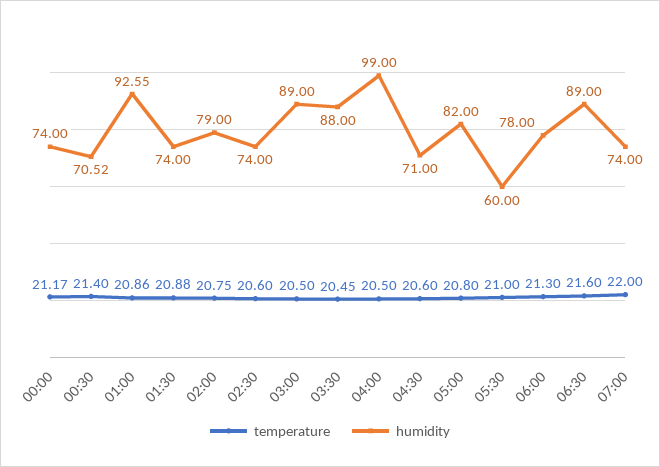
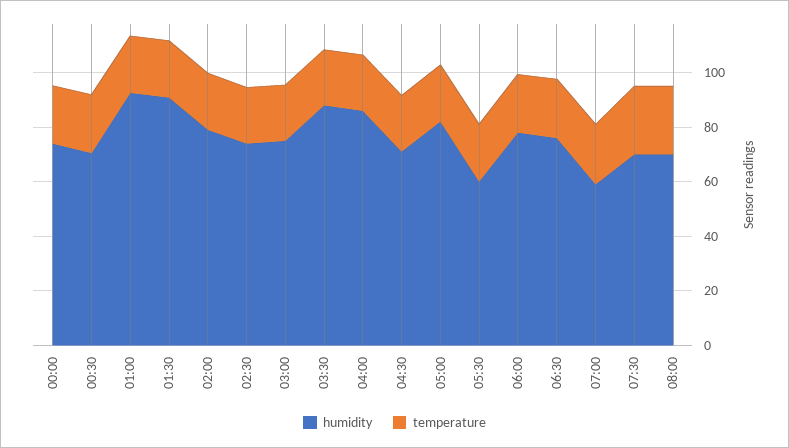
humidity, 01:30: 74 -> 90
humidity, 03:00: 89 -> 75
humidity, 04:00: 99 -> 85
humidity, 06:30: 89 -> 75
humidity, 07:00: 74 -> 60
humidity, 07:30: none -> 70
temperature, 07:30: none -> 25
humidity, 08:00: none -> 70
temperature, 08:00: none -> 25

